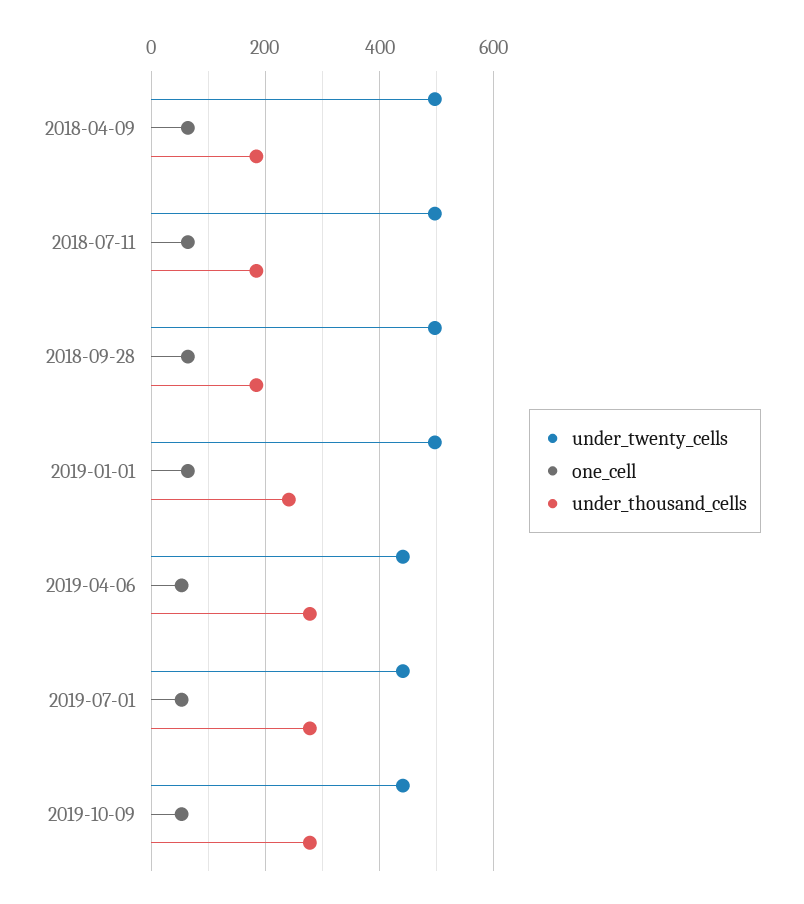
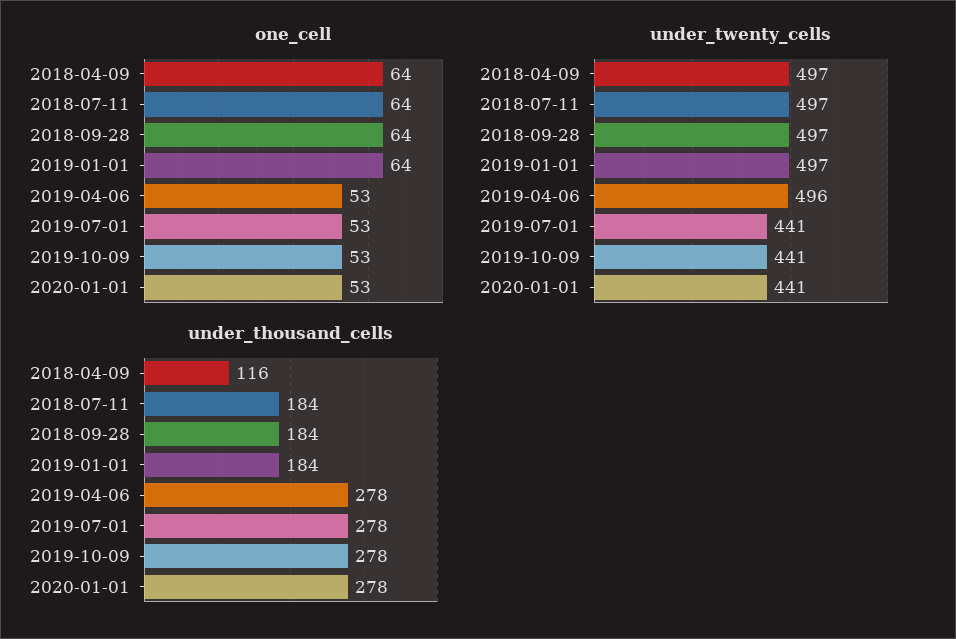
under_thousand_cells, 2018-04-09: 180 -> 116
under_thousand_cells, 2019-01-01: 240 -> 184
under_twenty_cells, 2019-04-06: 440 -> 496
one_cell, 2020-01-01: none -> 53
under_twenty_cells, 2020-01-01: none -> 441
under_thousand_cells, 2020-01-01: none -> 278

